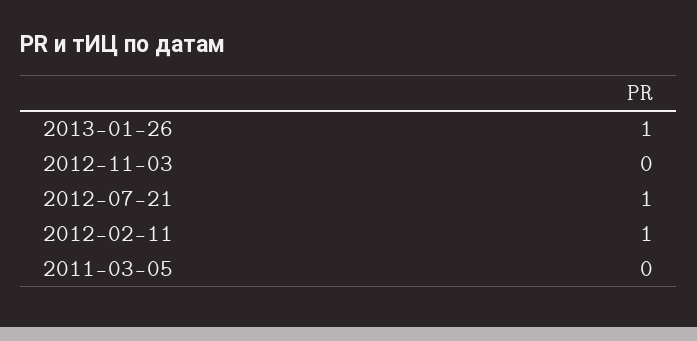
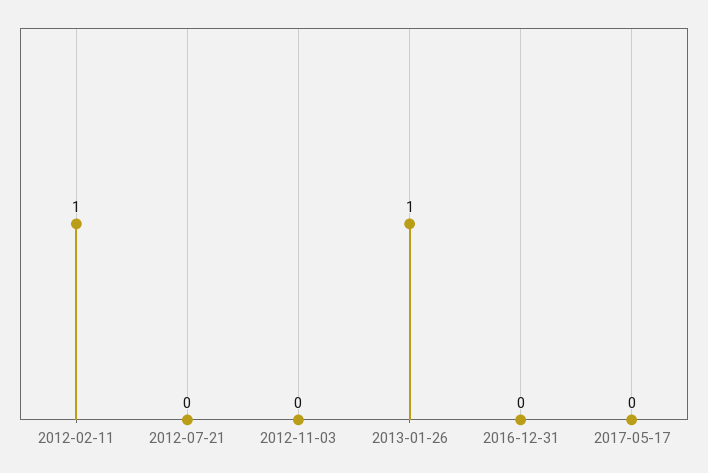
2012-07-21: 1 -> 0
2011-03-05: 0 -> none
2016-12-31: none -> 0
2017-05-17: none -> 0

